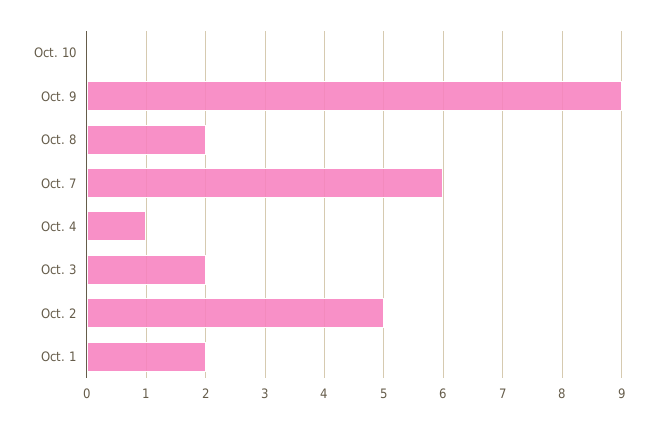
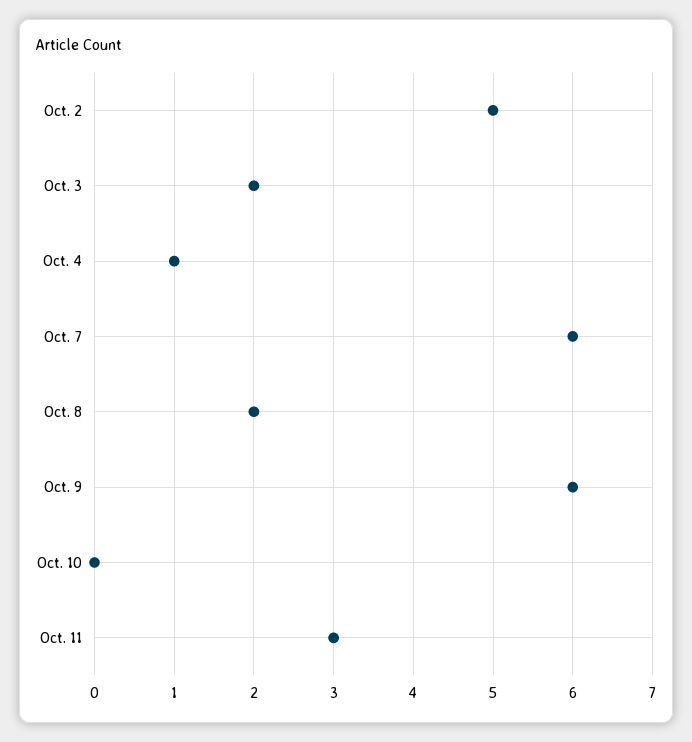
Oct. 9: 9 -> 6
Oct. 1: 2 -> none
Oct. 11: none -> 3

